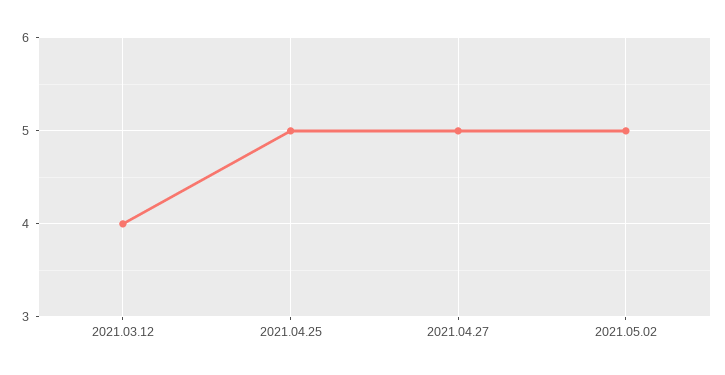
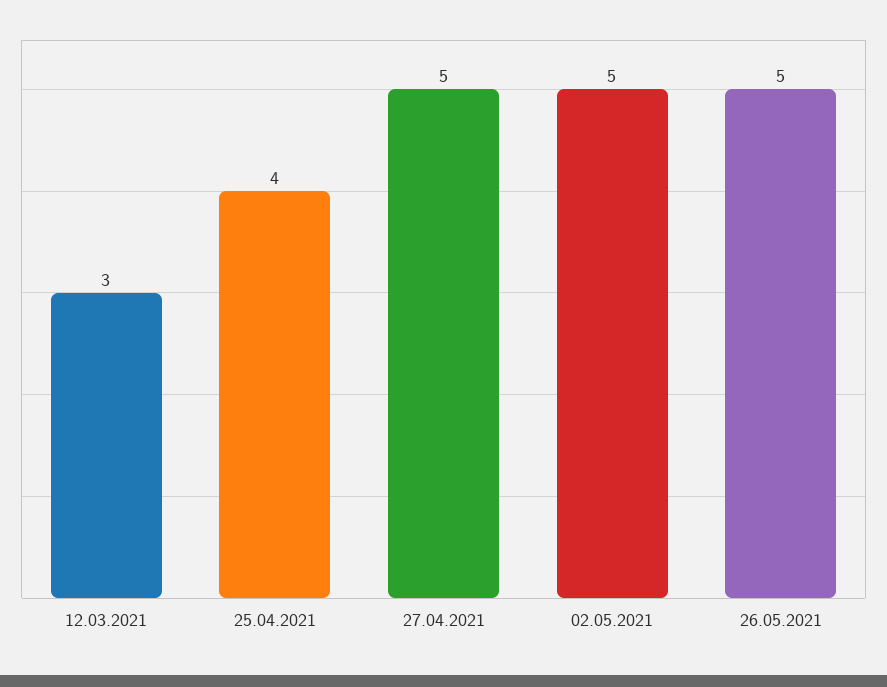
2021.03.12: 4 -> 3
2021.04.25: 5 -> 4
26.05.2021: none -> 5

